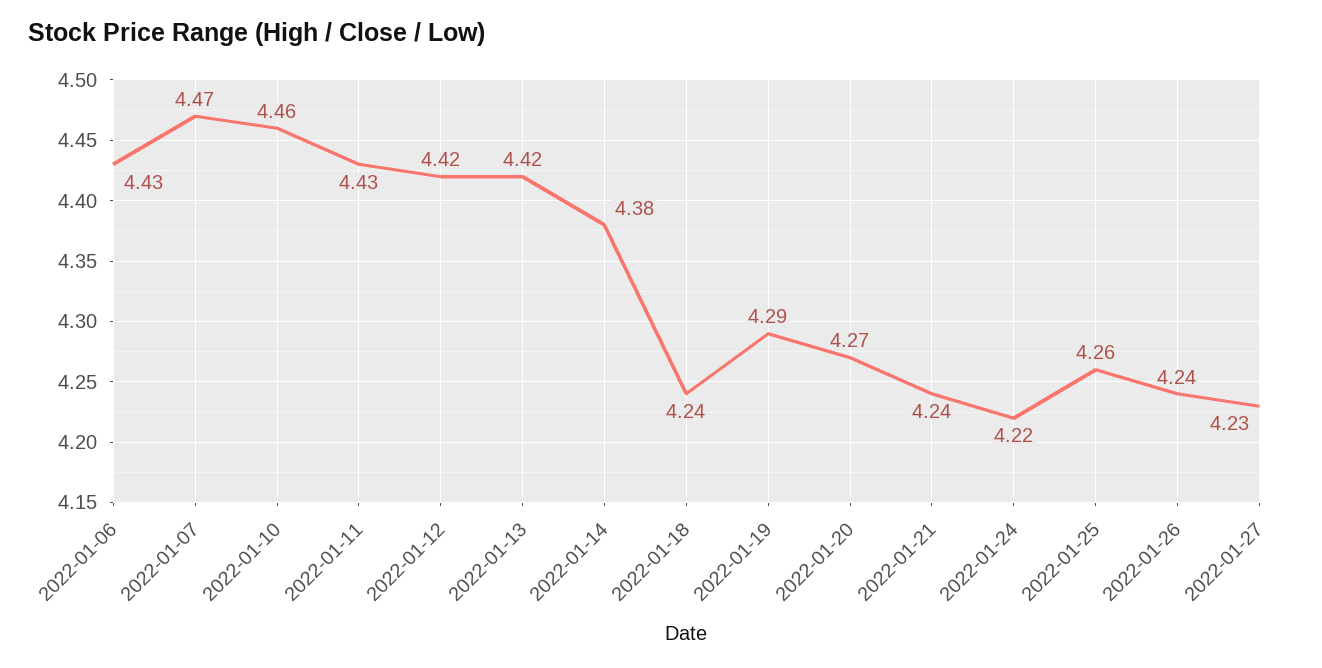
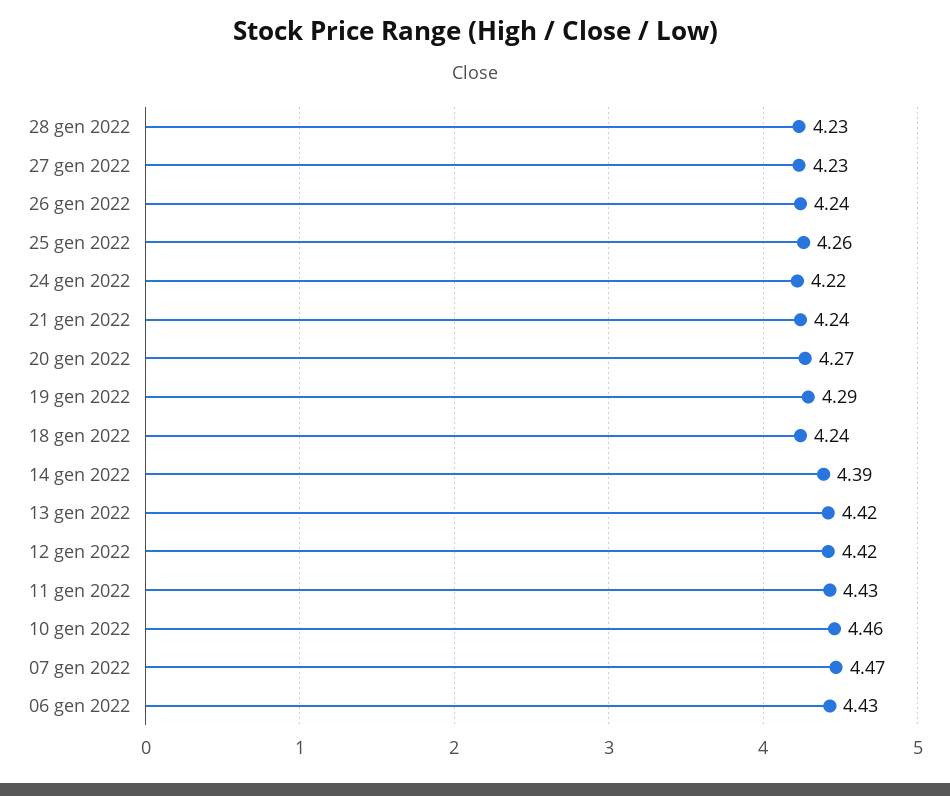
2022-01-14: 4.38 -> 4.39
28 gen 2022: none -> 4.23

